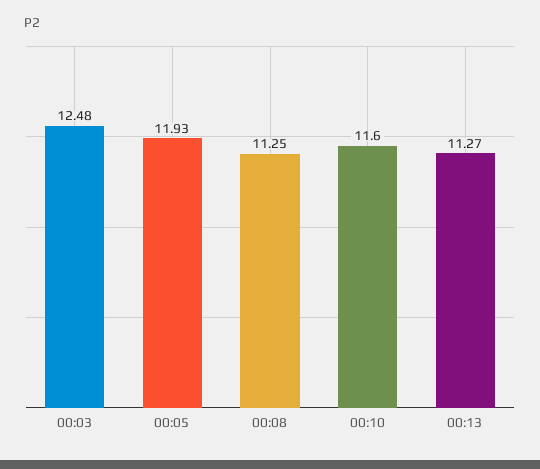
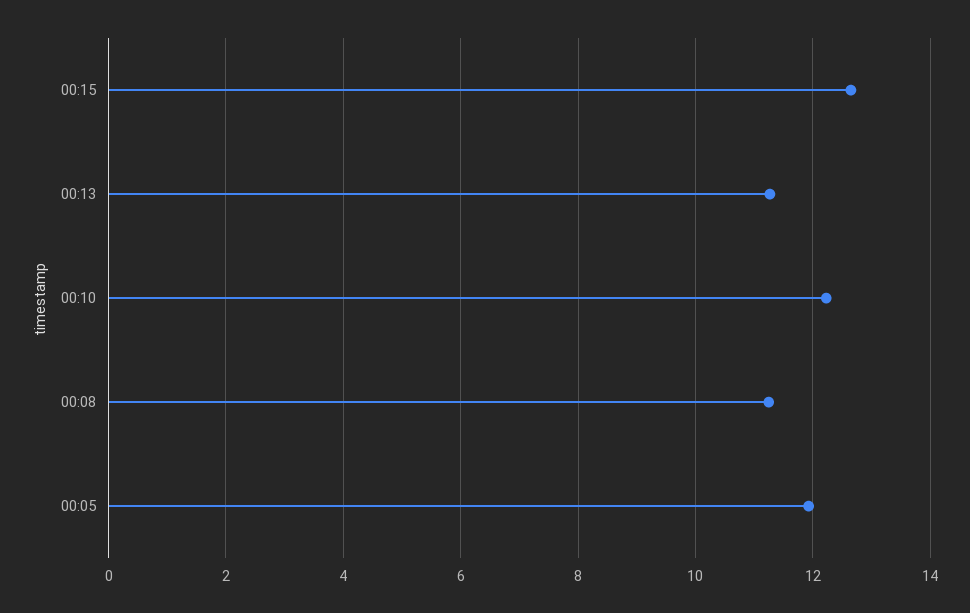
00:03: 12.48 -> none
00:10: 11.6 -> 12.2
00:15: none -> 12.6

